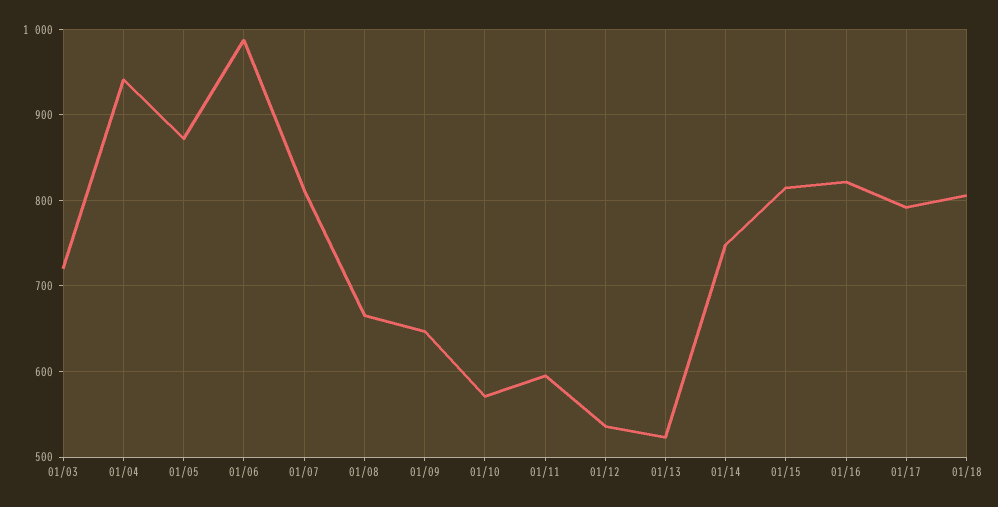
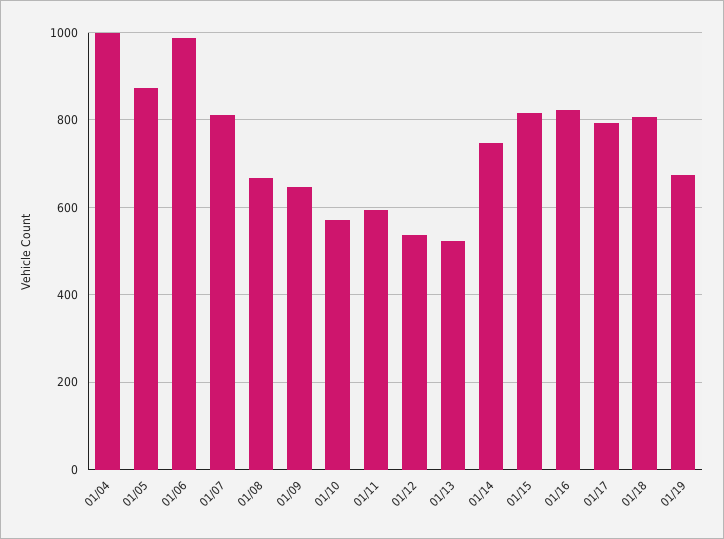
01/03: 720 -> none
01/04: 940 -> 1000
01/19: none -> 680

